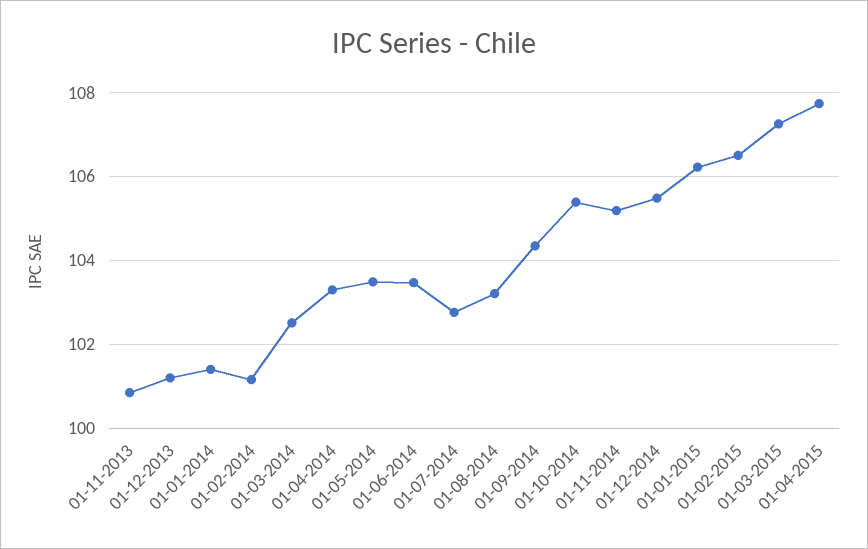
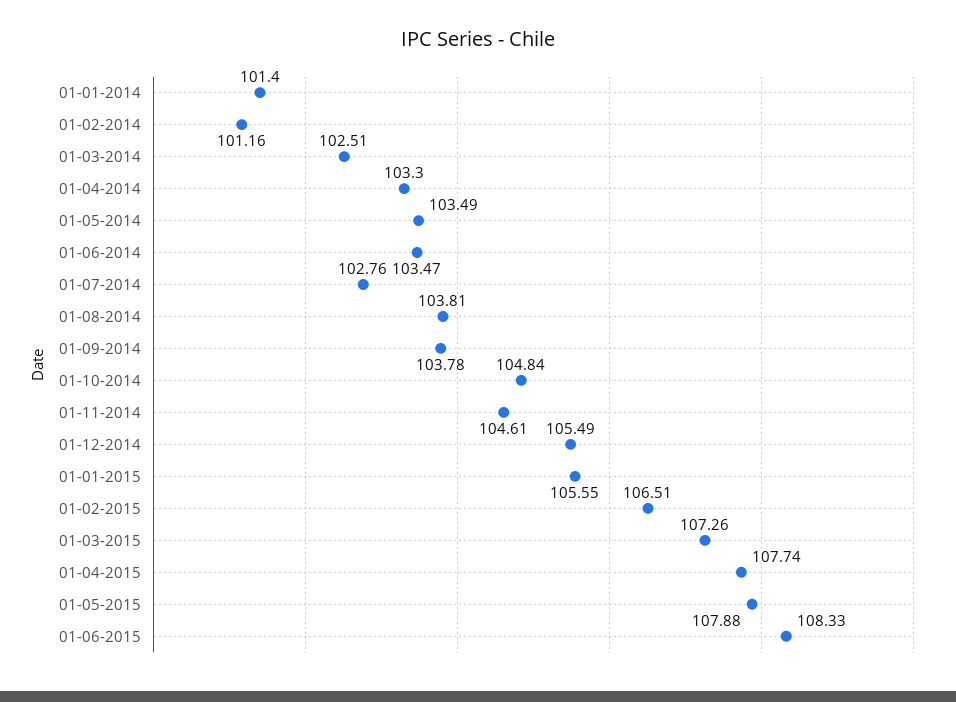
01-11-2013: 100.8 -> none
01-12-2013: 101.2 -> none
01-08-2014: 103.2 -> 103.81
01-09-2014: 104.4 -> 103.78
01-10-2014: 105.4 -> 104.84
01-11-2014: 105.2 -> 104.61
01-01-2015: 106.2 -> 105.55
01-05-2015: none -> 107.88
01-06-2015: none -> 108.33

